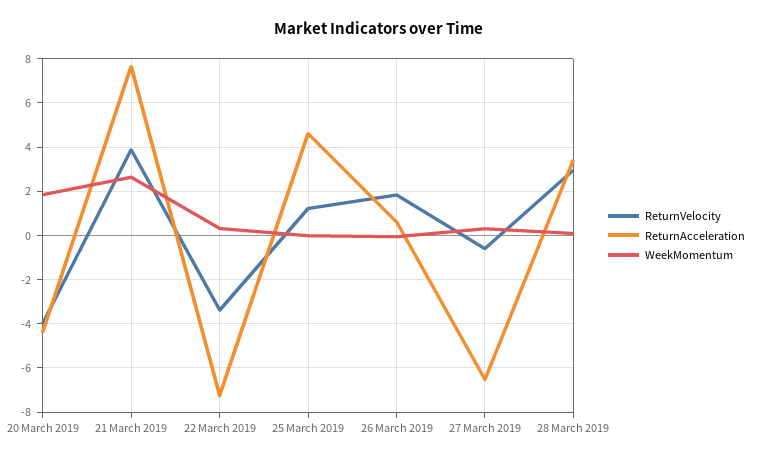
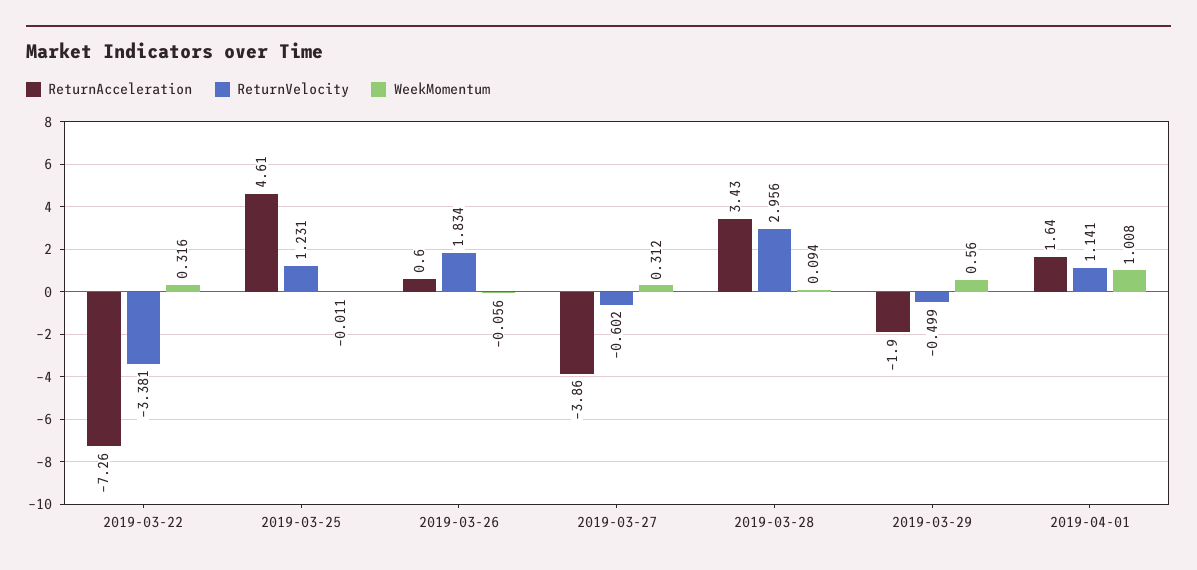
ReturnVelocity, 20 March 2019: -4 -> none
ReturnAcceleration, 20 March 2019: -4.5 -> none
WeekMomentum, 20 March 2019: 2 -> none
ReturnVelocity, 21 March 2019: 4 -> none
ReturnAcceleration, 21 March 2019: 7.5 -> none
WeekMomentum, 21 March 2019: 2.5 -> none
ReturnAcceleration, 27 March 2019: -6.5 -> -3.86
ReturnAcceleration, 2019-03-29: none -> -1.9
ReturnVelocity, 2019-03-29: none -> -0.499
WeekMomentum, 2019-03-29: none -> 0.56
ReturnAcceleration, 2019-04-01: none -> 1.64
ReturnVelocity, 2019-04-01: none -> 1.141
WeekMomentum, 2019-04-01: none -> 1.008

